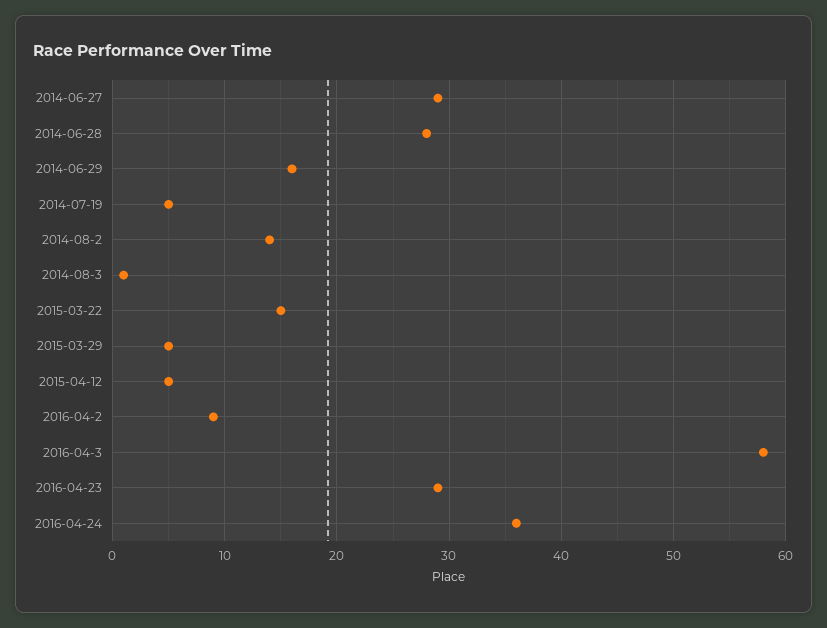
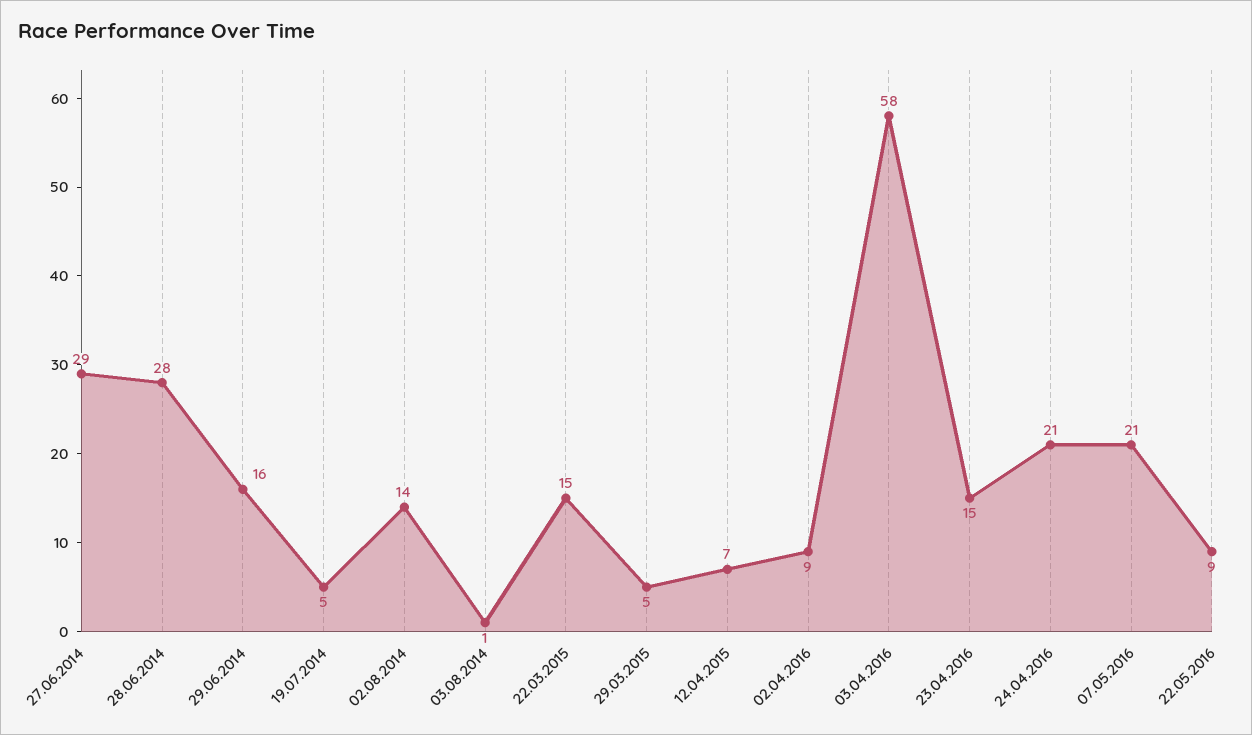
2015-04-12: 5 -> 7
2016-04-23: 29 -> 15
2016-04-24: 36 -> 21
07.05.2016: none -> 21
22.05.2016: none -> 9

